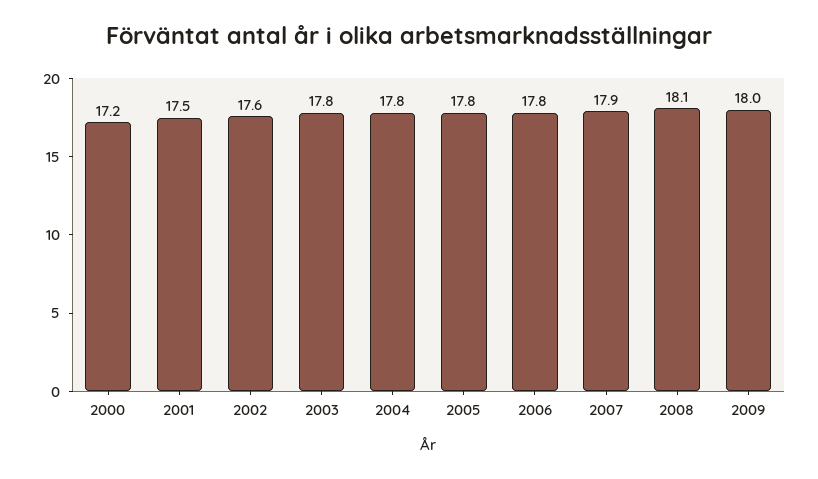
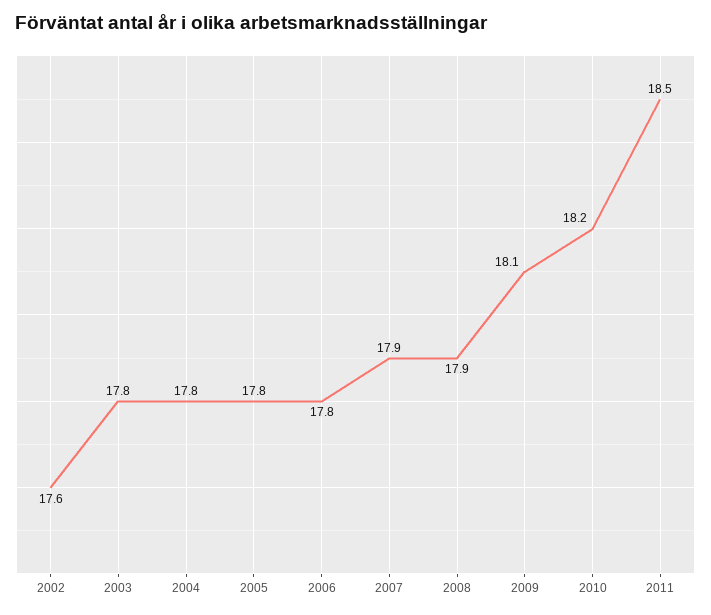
2000: 17.2 -> none
2001: 17.5 -> none
2008: 18.1 -> 17.9
2009: 18 -> 18.1
2010: none -> 18.2
2011: none -> 18.5

